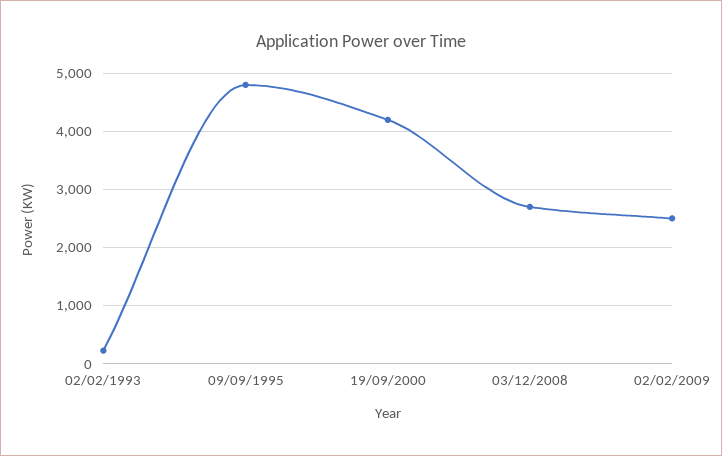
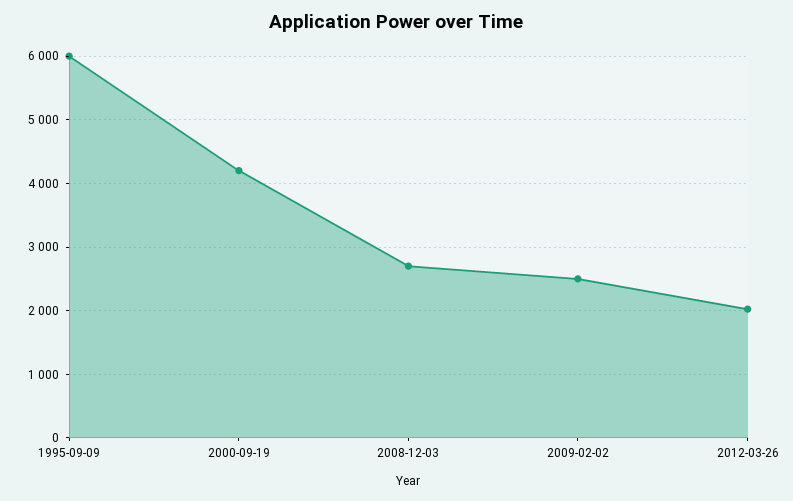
02/02/1993: 200 -> none
09/09/1995: 4800 -> 6000
2012-03-26: none -> 2000

